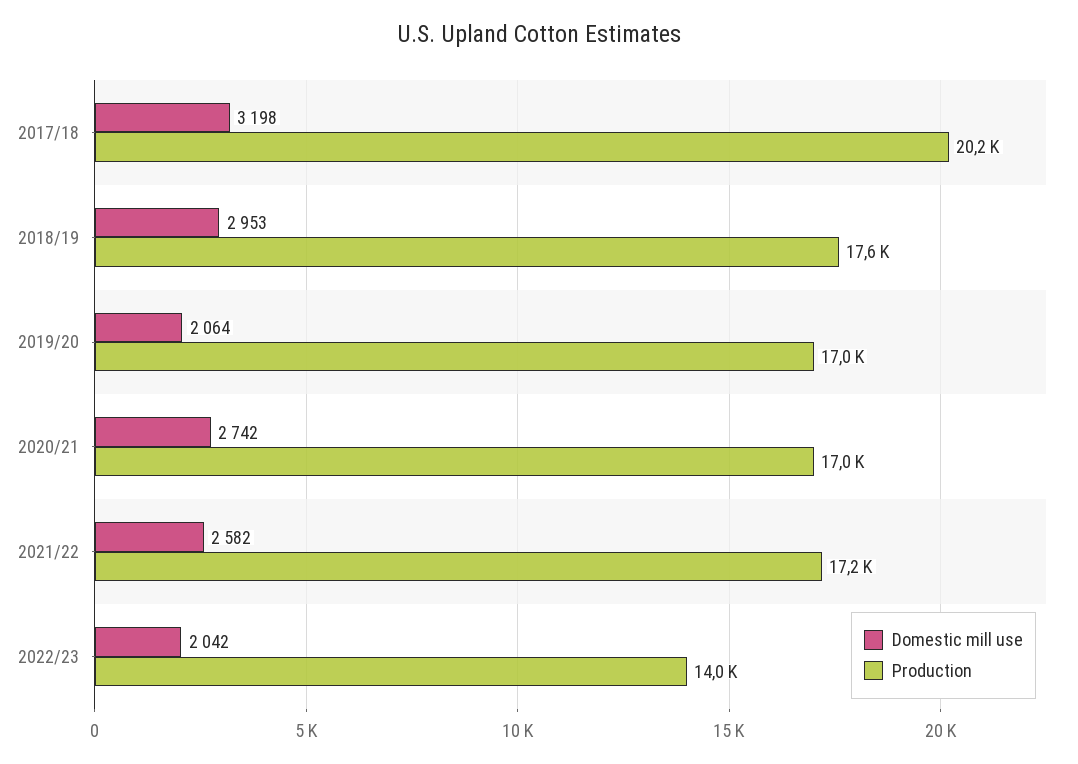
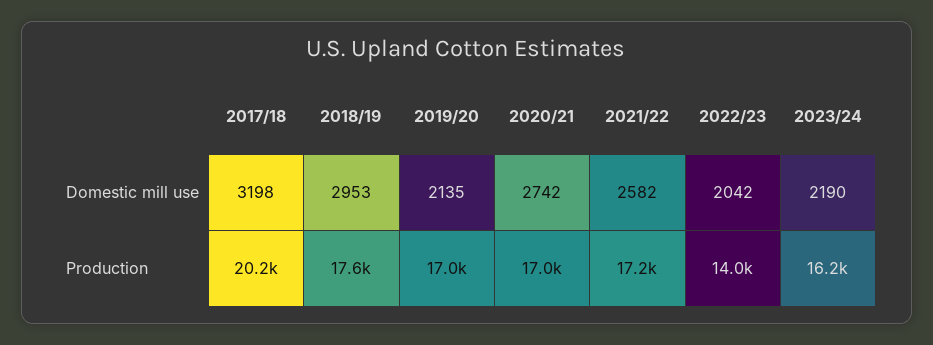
Domestic mill use, 2019/20: 2064 -> 2135
Domestic mill use, 2023/24: none -> 2190
Production, 2023/24: none -> 16200

